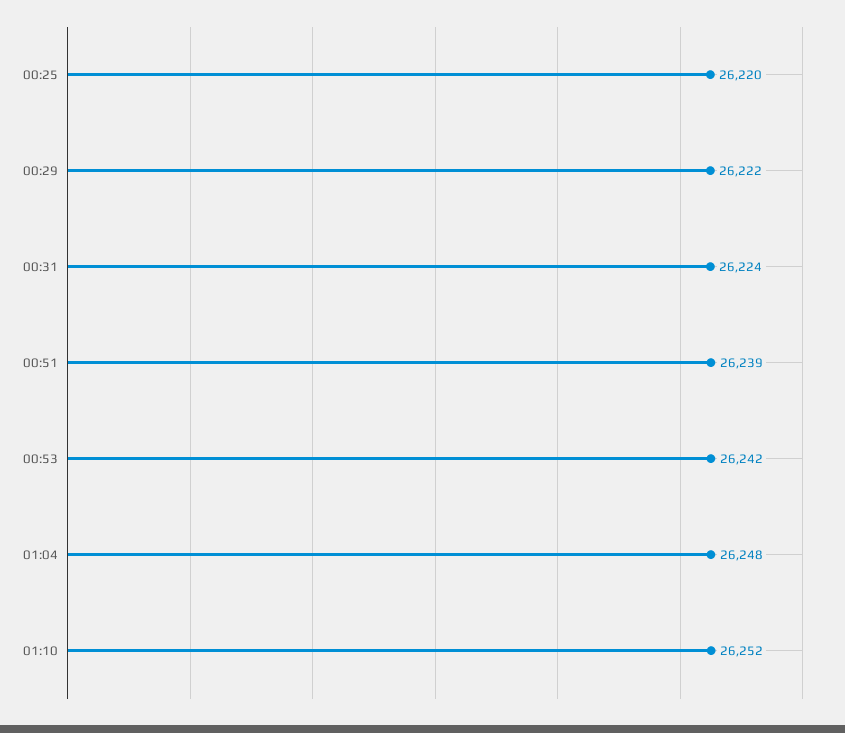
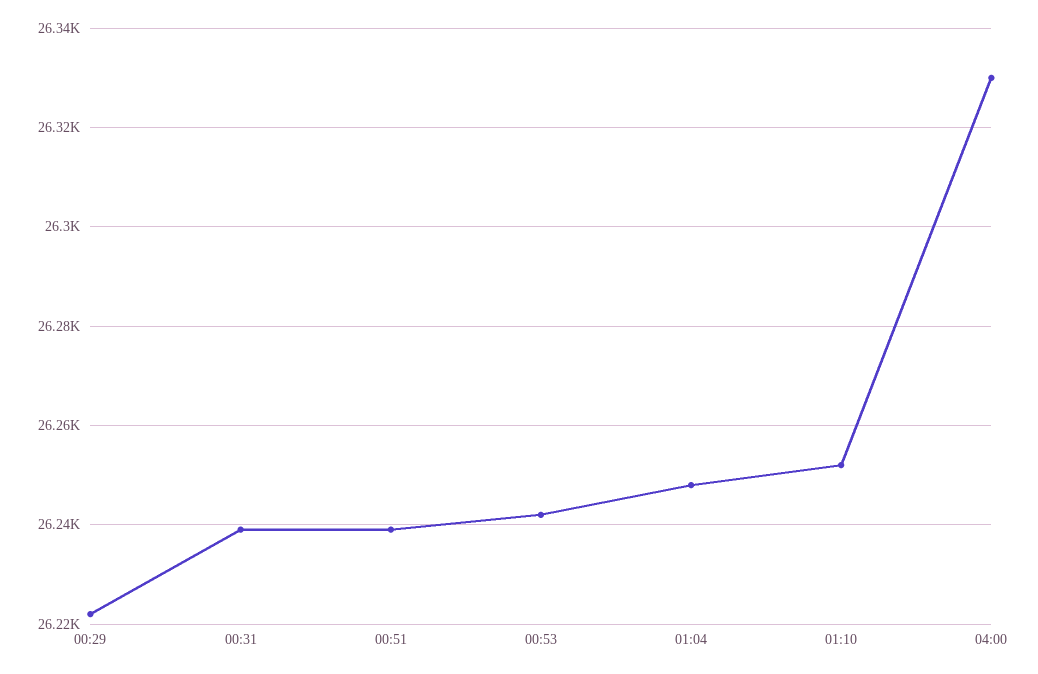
00:25: 26220 -> none
00:31: 26224 -> 26240
04:00: none -> 26330

